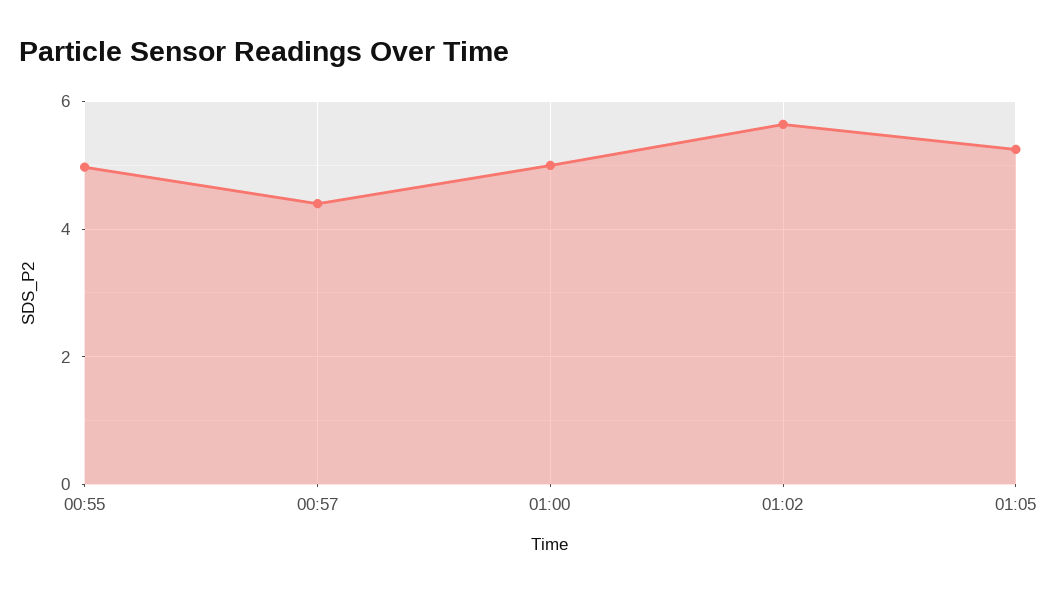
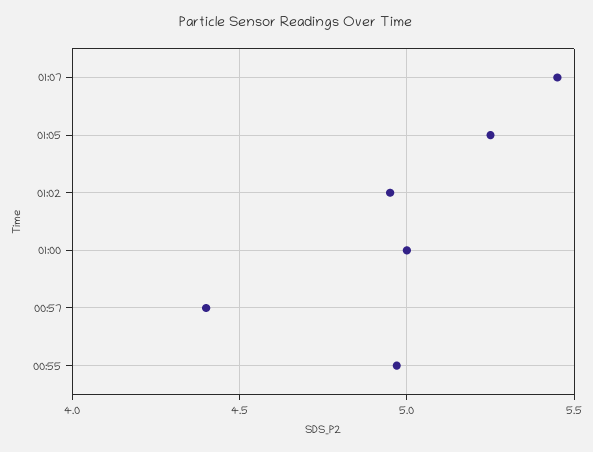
01:02: 5.6 -> 4.95
01:07: none -> 5.45

